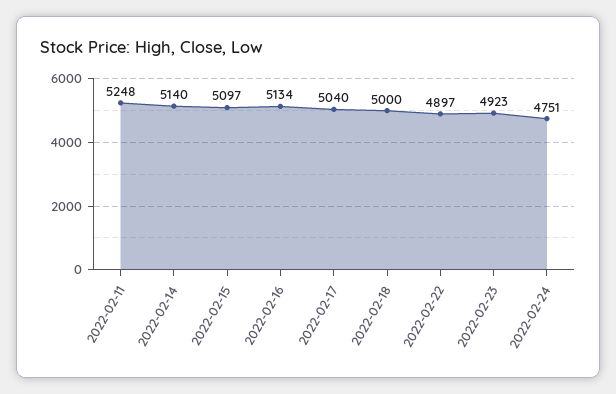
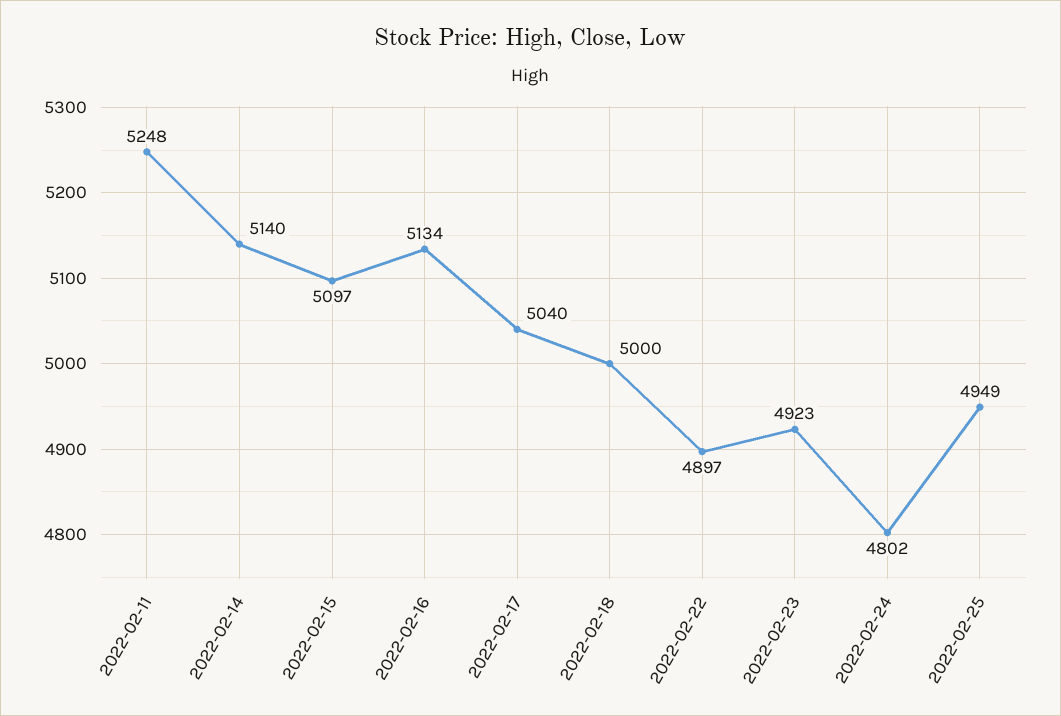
2022-02-24: 4751 -> 4802
2022-02-25: none -> 4949

